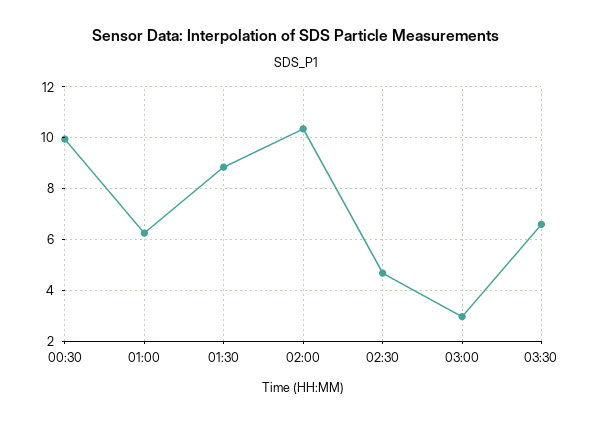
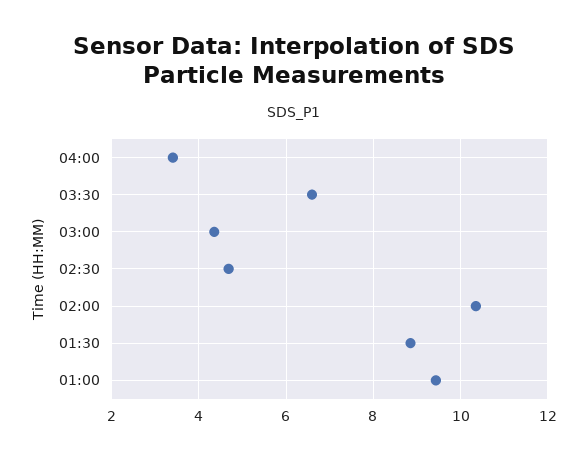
00:30: 10 -> none
01:00: 6.25 -> 9.4
03:00: 3 -> 4.4
04:00: none -> 3.4

